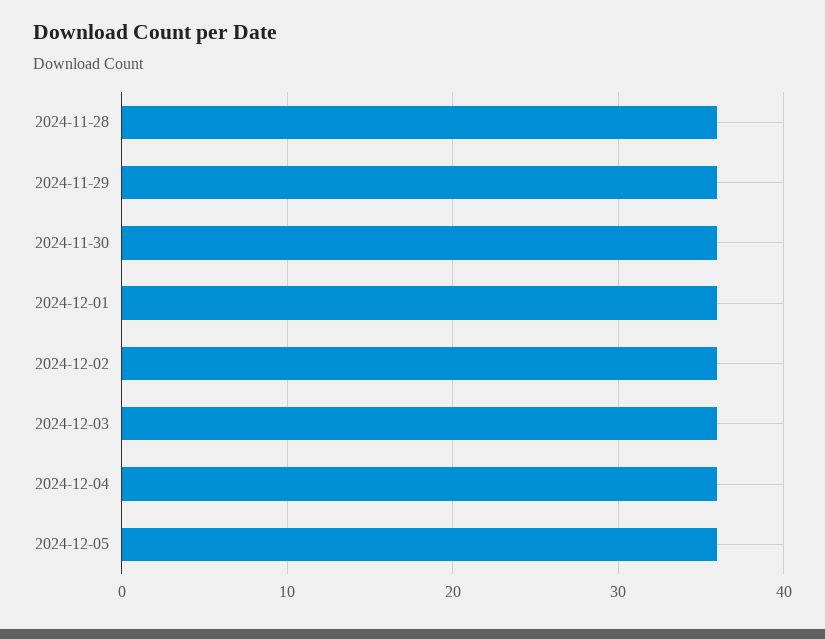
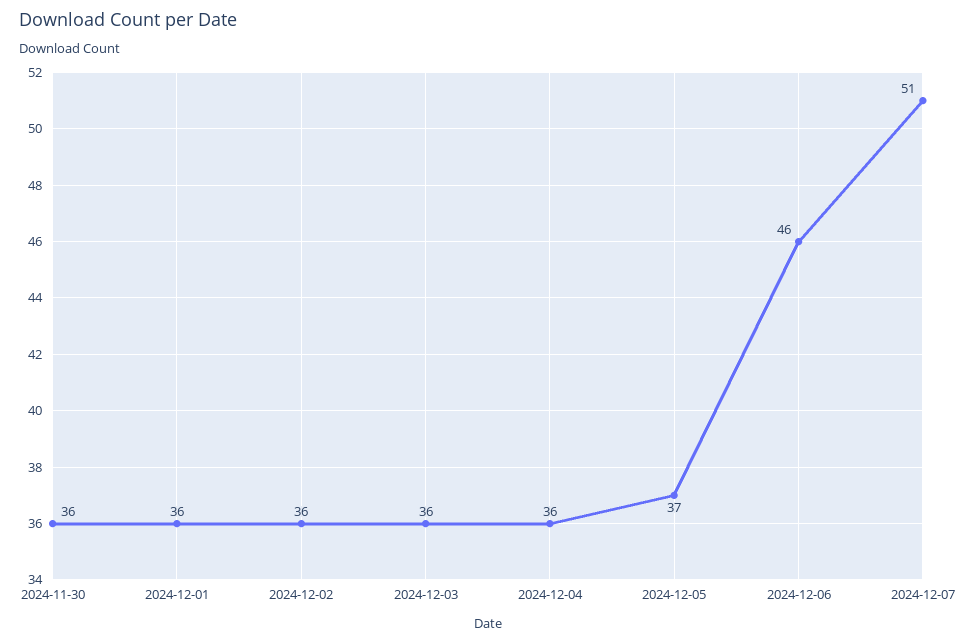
2024-11-28: 36 -> none
2024-11-29: 36 -> none
2024-12-05: 36 -> 37
2024-12-06: none -> 46
2024-12-07: none -> 51

